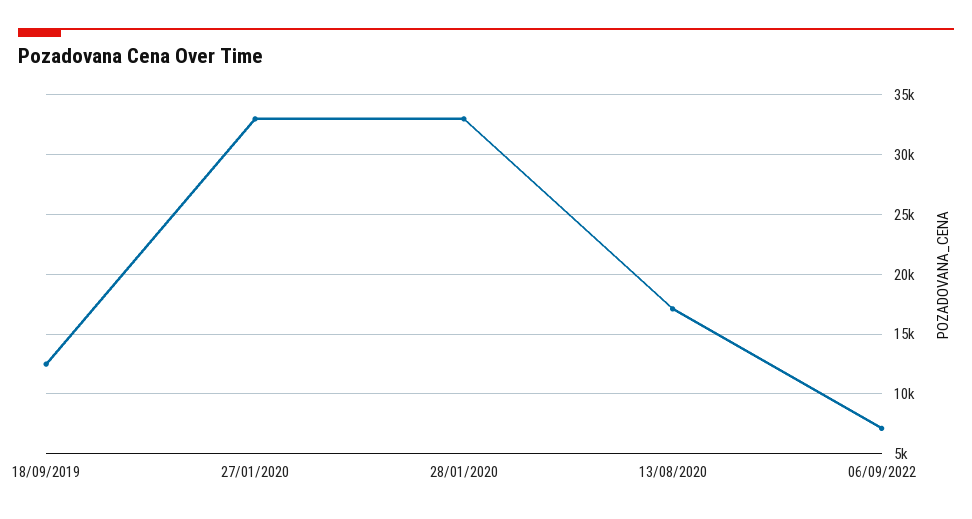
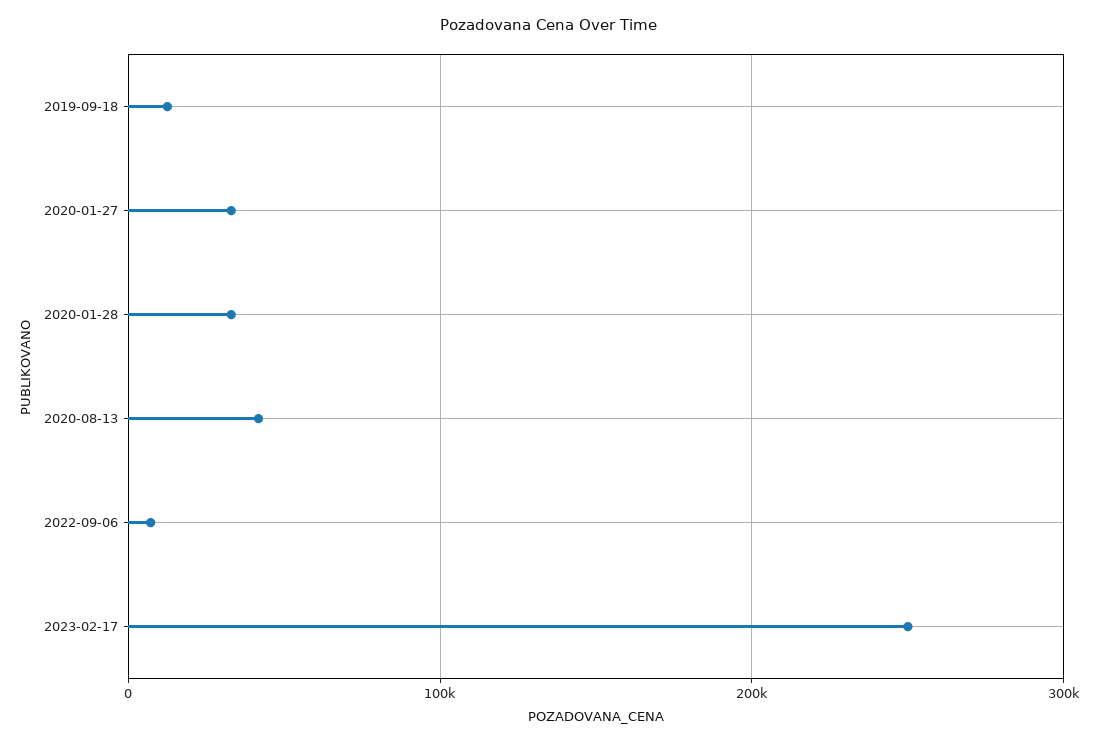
13/08/2020: 17000 -> 40000
2023-02-17: none -> 250000

